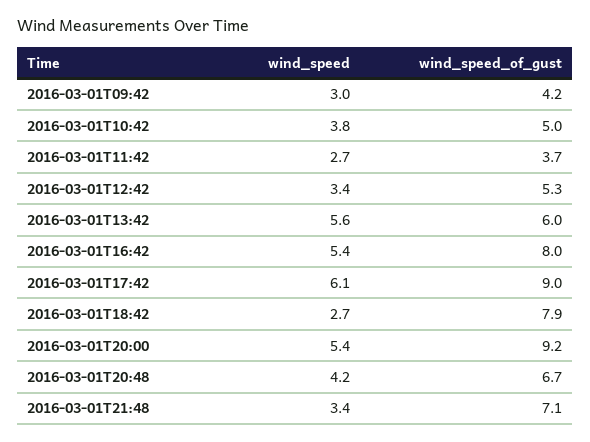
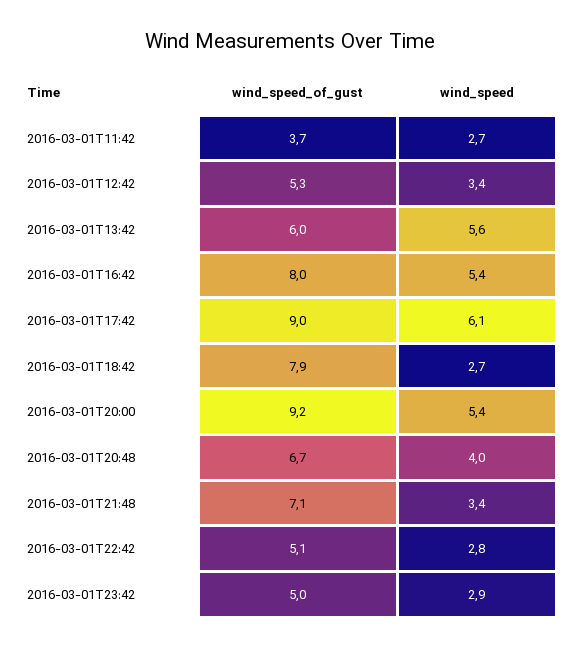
wind_speed, 2016-03-01T09:42: 3 -> none
wind_speed_of_gust, 2016-03-01T09:42: 4.2 -> none
wind_speed, 2016-03-01T10:42: 3.8 -> none
wind_speed_of_gust, 2016-03-01T10:42: 5 -> none
wind_speed, 2016-03-01T20:48: 4.2 -> 4
wind_speed_of_gust, 2016-03-01T22:42: none -> 5.1
wind_speed, 2016-03-01T22:42: none -> 2.8
wind_speed_of_gust, 2016-03-01T23:42: none -> 5
wind_speed, 2016-03-01T23:42: none -> 2.9

